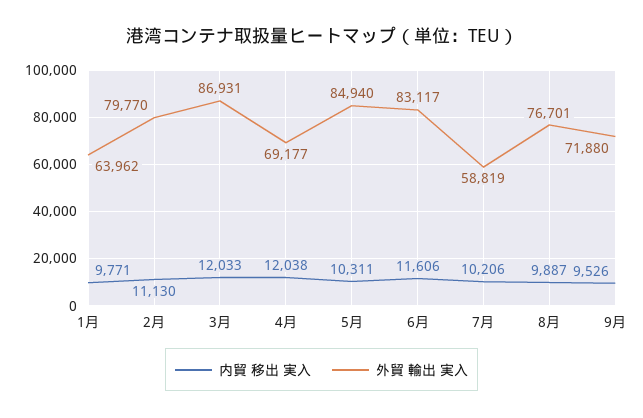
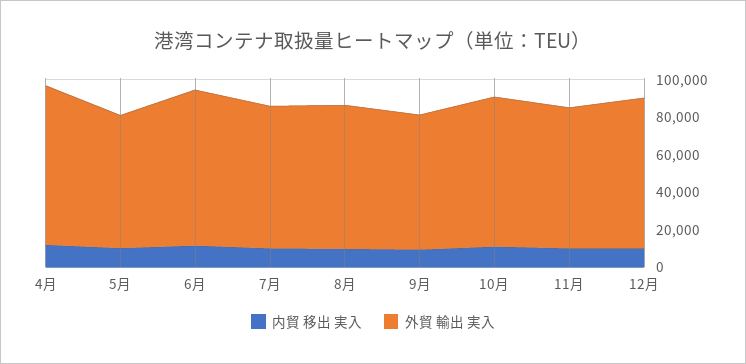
内貿 移出 実入, 1月: 9771 -> none
外貿 輸出 実入, 1月: 63962 -> none
内貿 移出 実入, 2月: 11130 -> none
外貿 輸出 実入, 2月: 79770 -> none
内貿 移出 実入, 3月: 12033 -> none
外貿 輸出 実入, 3月: 86931 -> none
外貿 輸出 実入, 4月: 69177 -> 85000
外貿 輸出 実入, 5月: 84940 -> 70000
外貿 輸出 実入, 7月: 58819 -> 75000
内貿 移出 実入, 10月: none -> 10000
外貿 輸出 実入, 10月: none -> 80000
内貿 移出 実入, 11月: none -> 10000
外貿 輸出 実入, 11月: none -> 75000
内貿 移出 実入, 12月: none -> 10000
外貿 輸出 実入, 12月: none -> 80000

